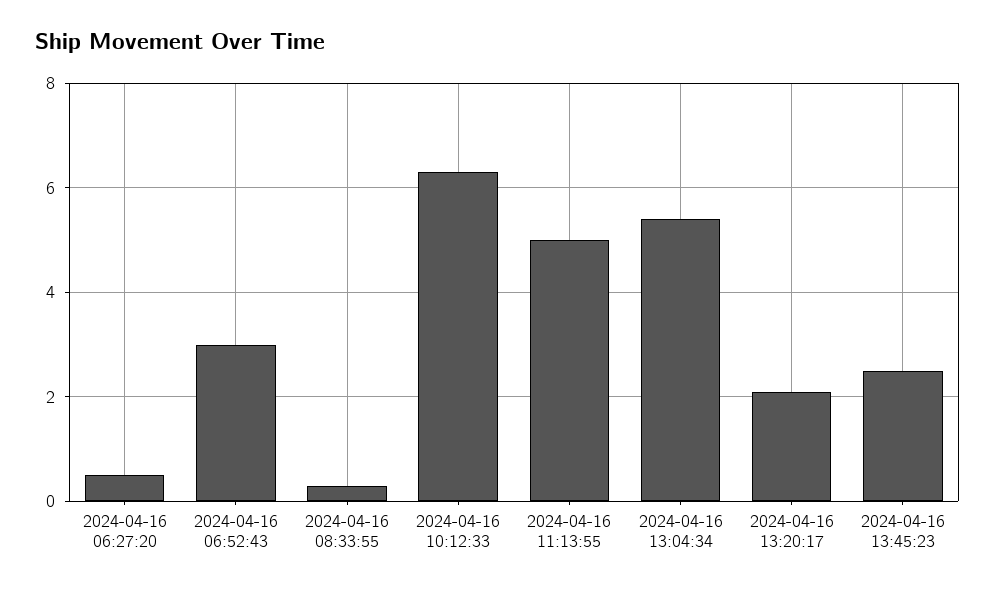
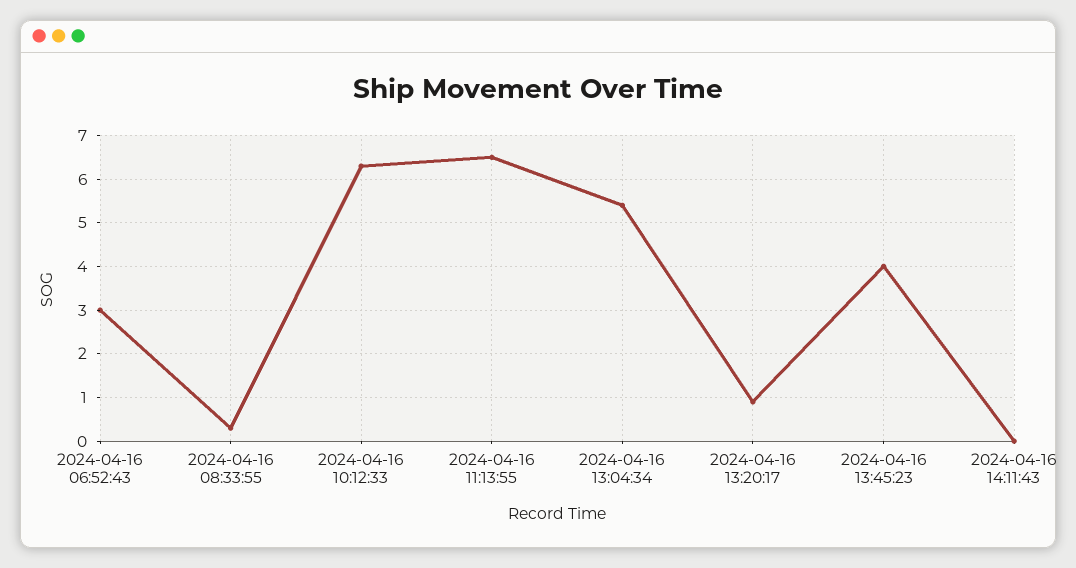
2024-04-16 06:27:20: 0.5 -> none
2024-04-16 11:13:55: 5 -> 6.5
2024-04-16 13:20:17: 2 -> 1
2024-04-16 13:45:23: 2.5 -> 4
2024-04-16 14:11:43: none -> 0

